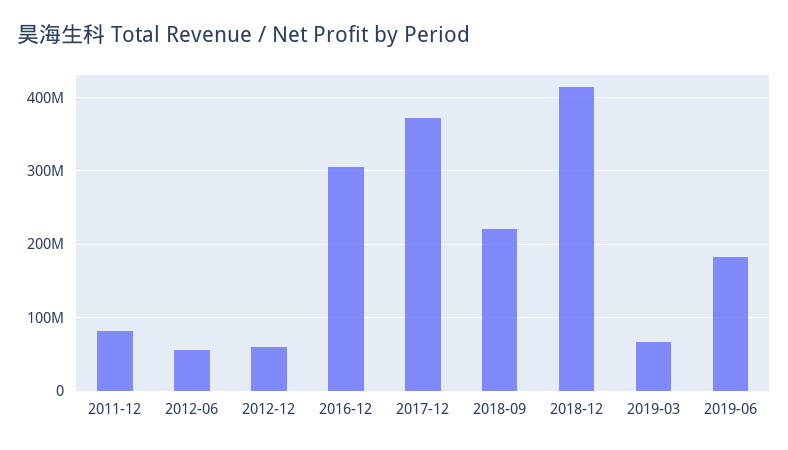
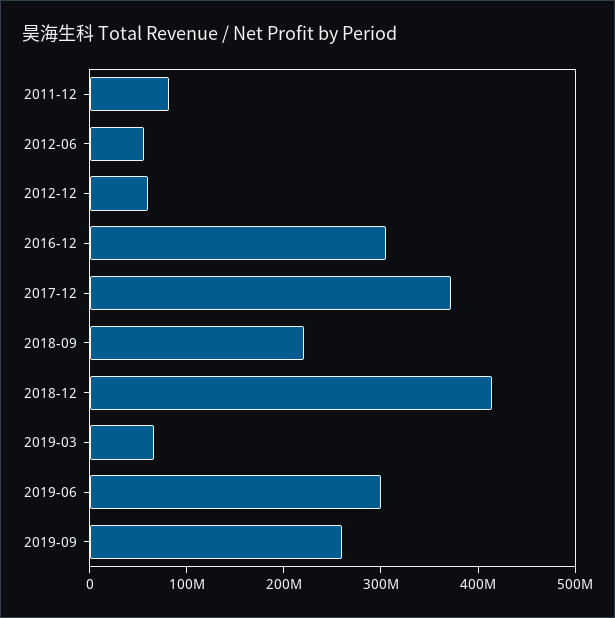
2019-06: 180000000 -> 300000000
2019-09: none -> 260000000

